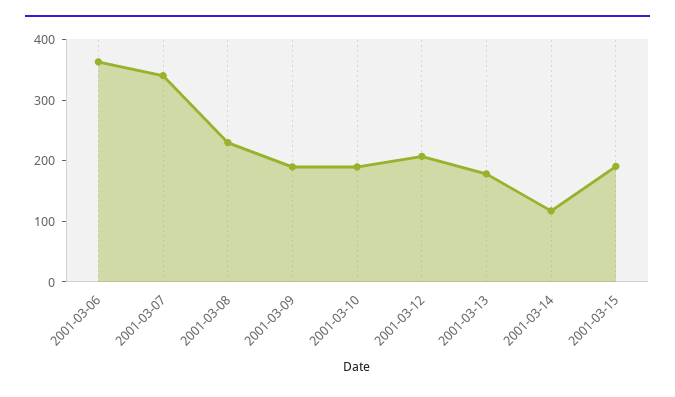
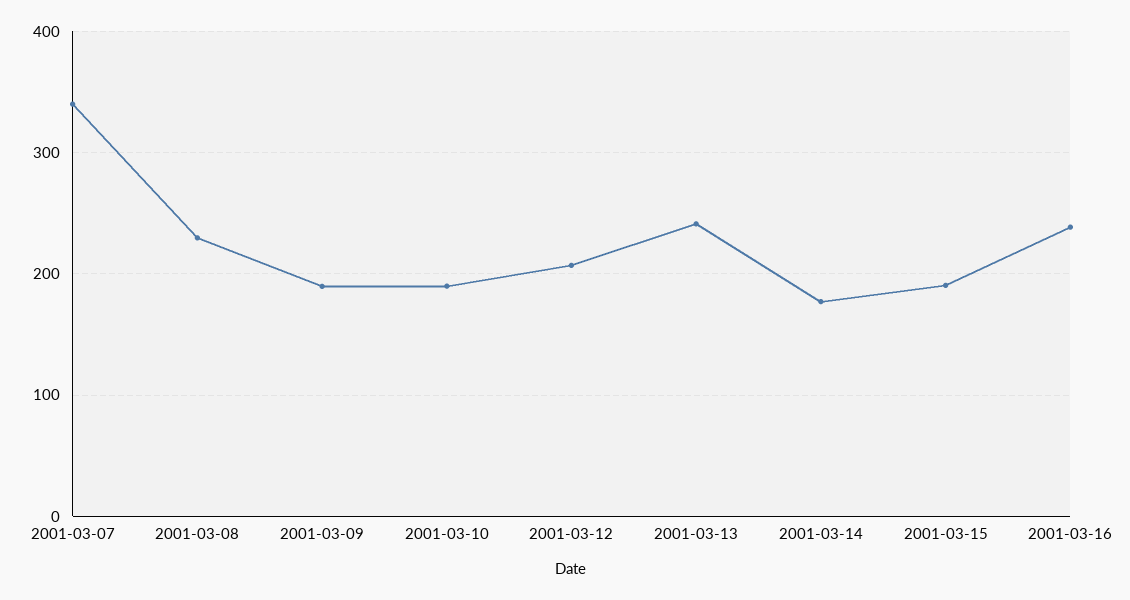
2001-03-06: 360 -> none
2001-03-13: 180 -> 240
2001-03-14: 120 -> 180
2001-03-16: none -> 240

